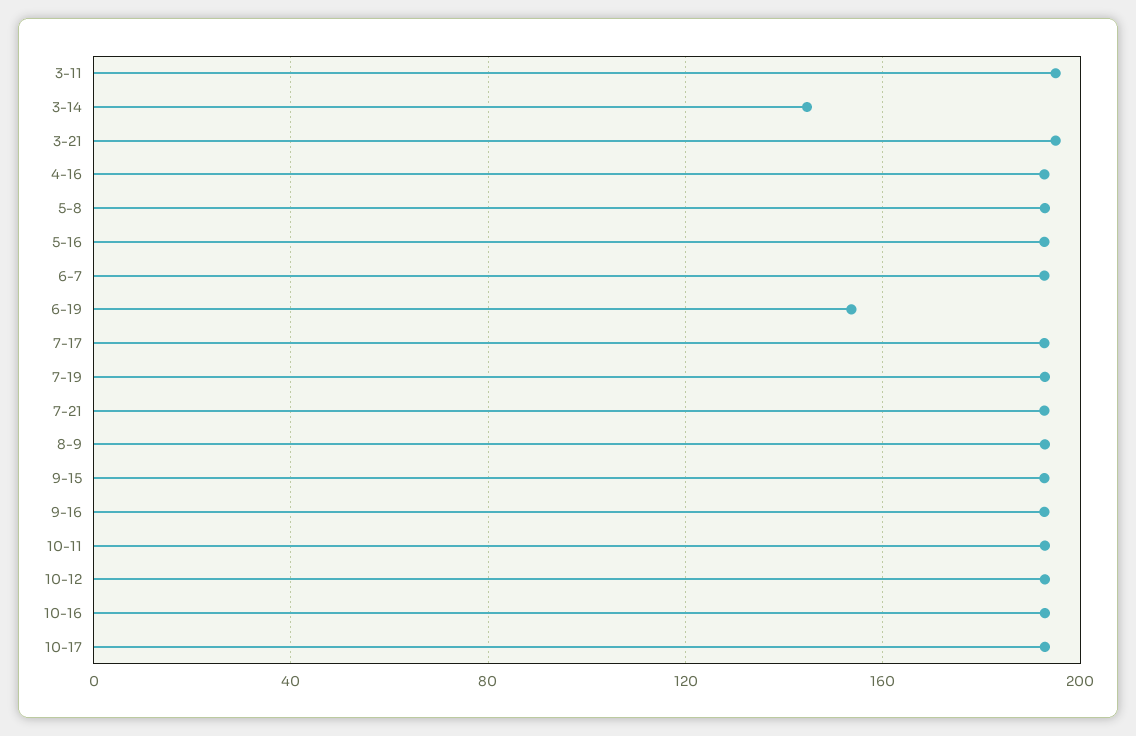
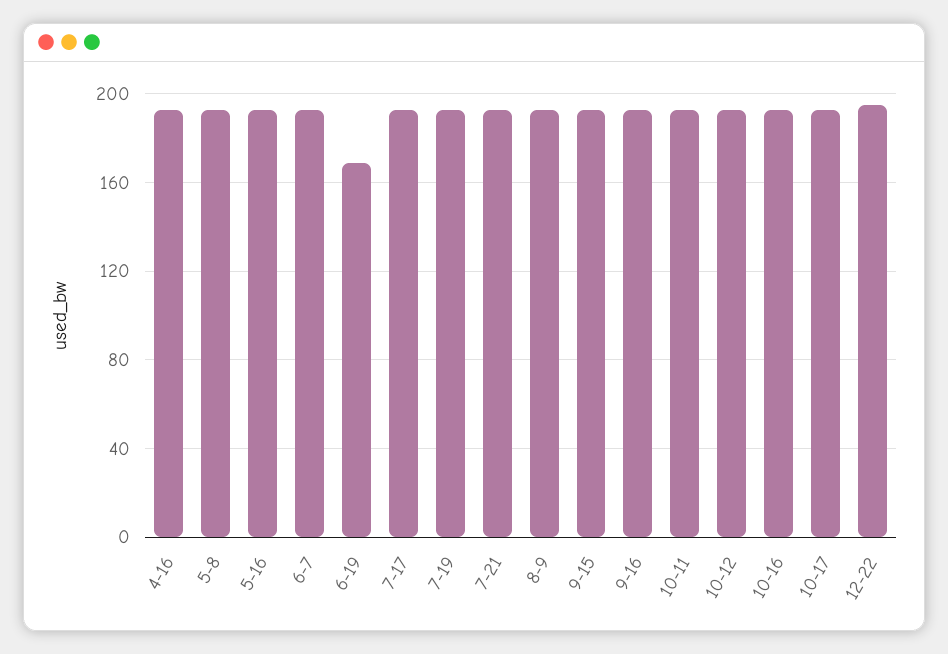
3-11: 195 -> none
3-14: 145 -> none
3-21: 195 -> none
6-19: 155 -> 170
12-22: none -> 195

